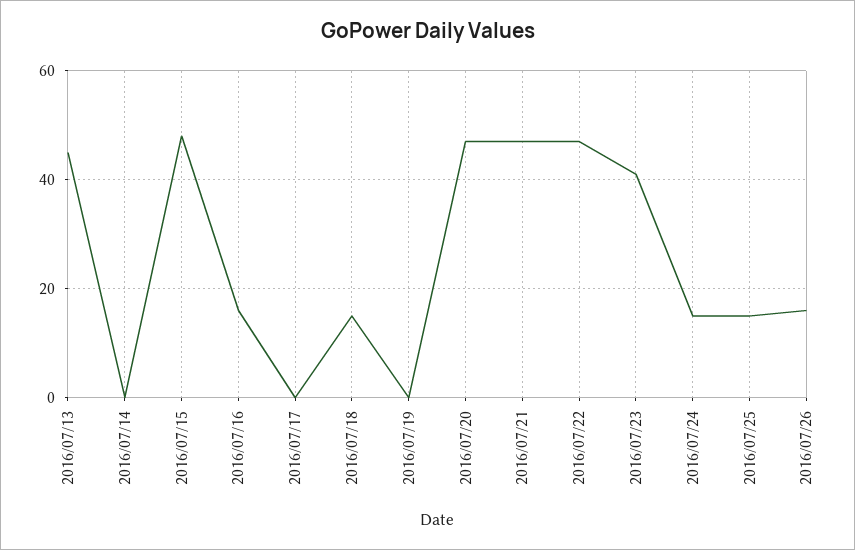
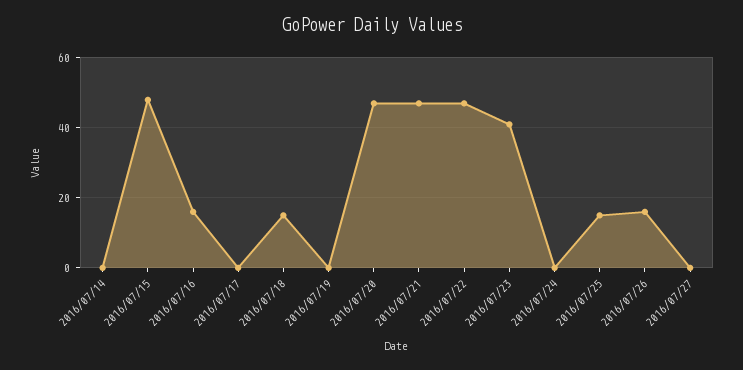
2016/07/13: 45 -> none
2016/07/24: 15 -> 0
2016/07/27: none -> 0

